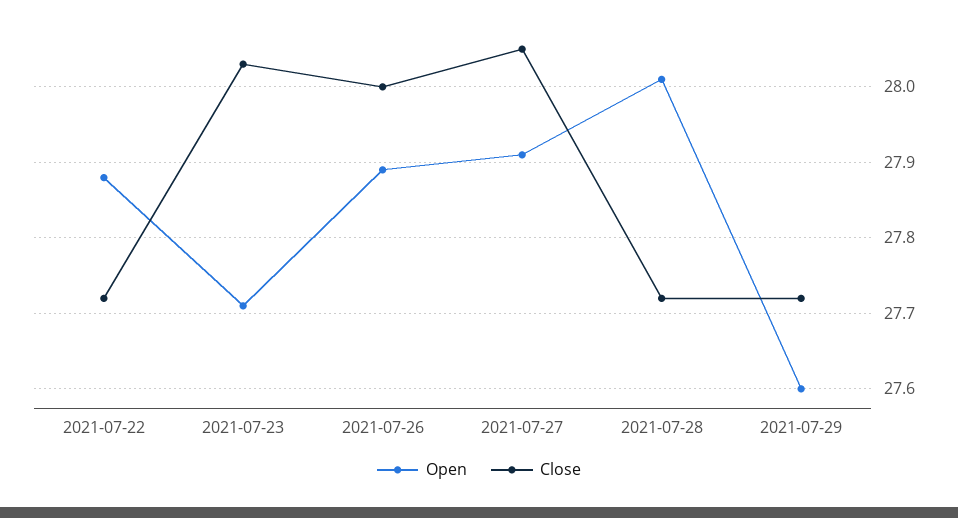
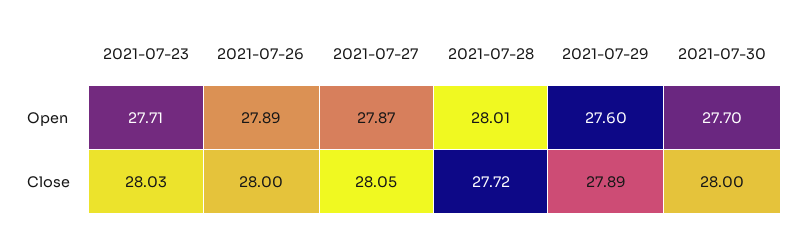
Open, 2021-07-22: 27.88 -> none
Close, 2021-07-22: 27.72 -> none
Open, 2021-07-27: 27.91 -> 27.87
Close, 2021-07-29: 27.72 -> 27.89
Open, 2021-07-30: none -> 27.7
Close, 2021-07-30: none -> 28

